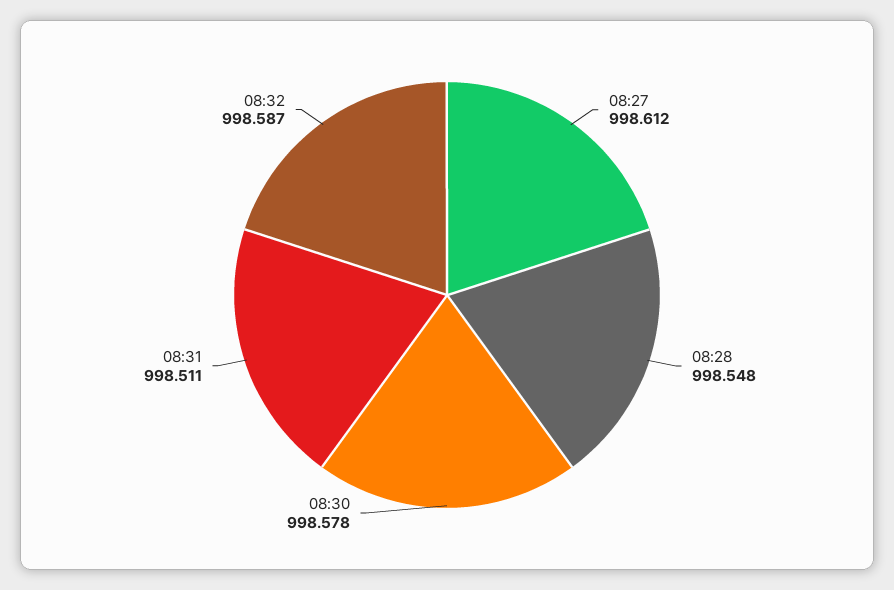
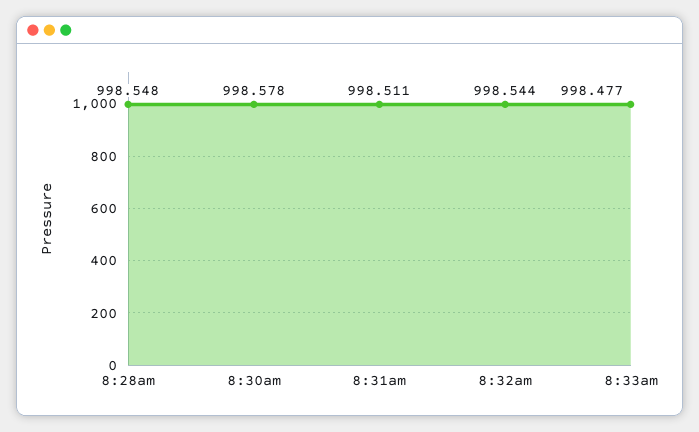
08:27: 998.612 -> none
08:32: 998.587 -> 998.544
8:33am: none -> 998.477

